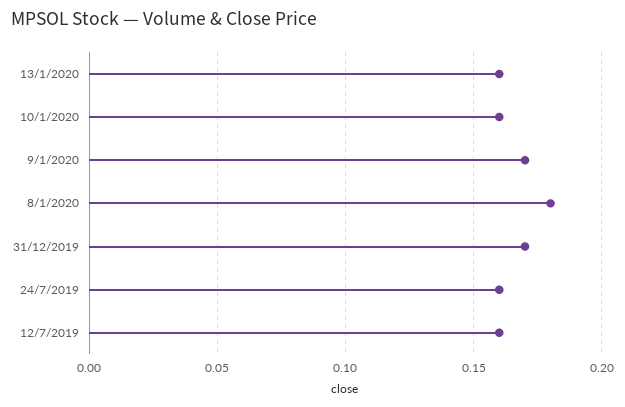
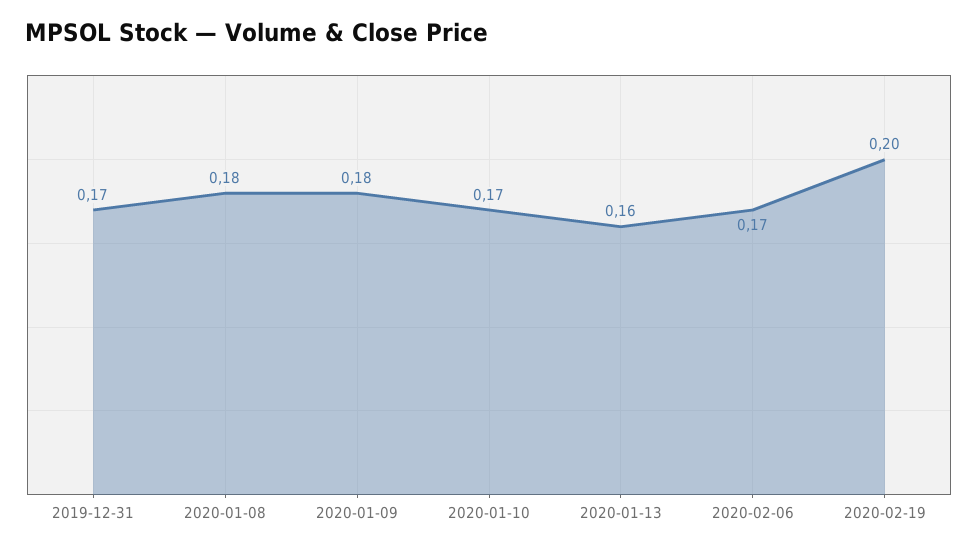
10/1/2020: 0.16 -> 0.17
9/1/2020: 0.17 -> 0.18
24/7/2019: 0.16 -> none
12/7/2019: 0.16 -> none
2020-02-06: none -> 0.17
2020-02-19: none -> 0.2

